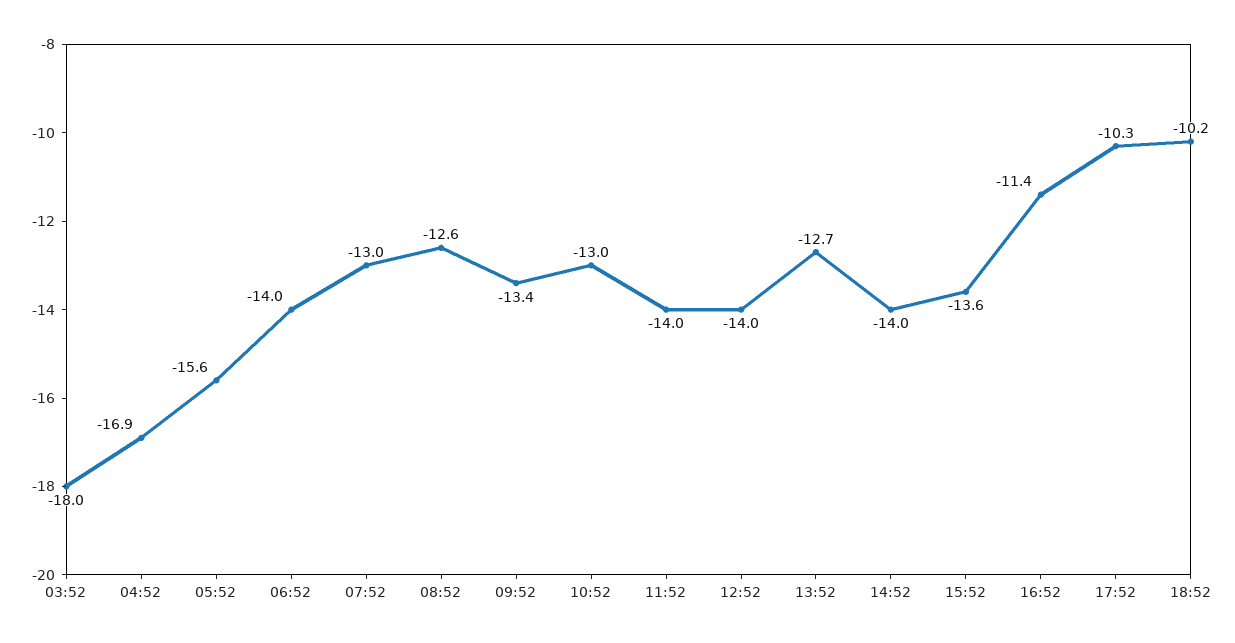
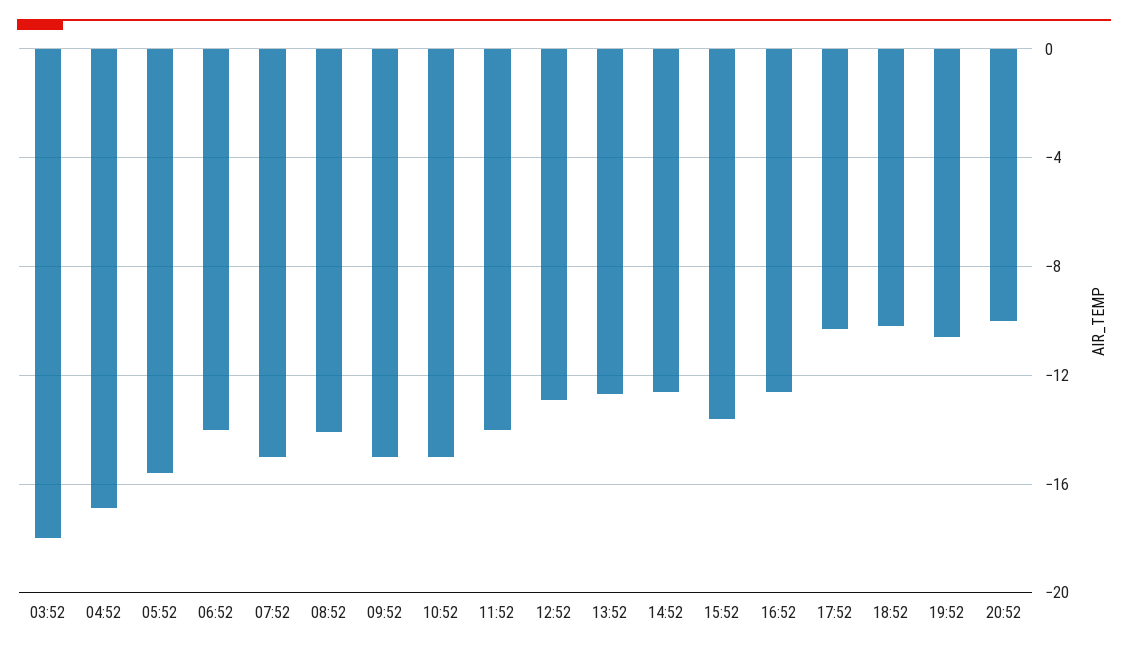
07:52: -13 -> -15
08:52: -12.6 -> -14
09:52: -13.4 -> -15
10:52: -13 -> -15
12:52: -14 -> -13
14:52: -14 -> -12.5
16:52: -11.4 -> -12.5
19:52: none -> -10.5
20:52: none -> -10

